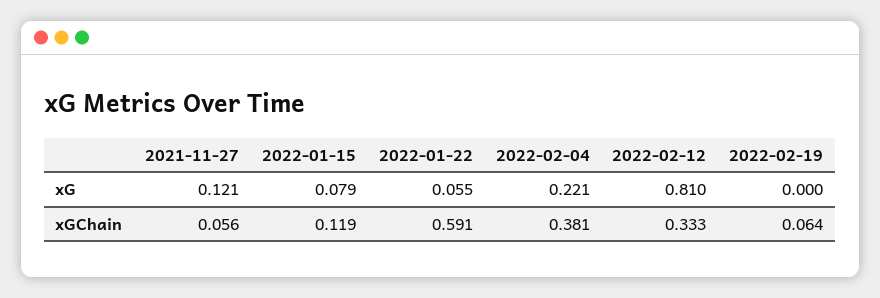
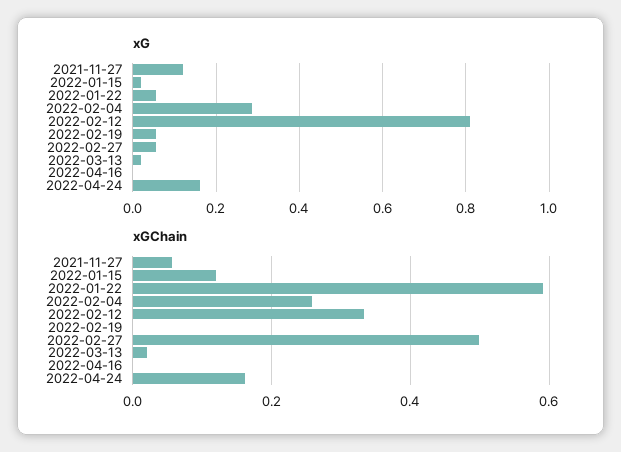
xG, 2022-01-15: 0.079 -> 0.02
xG, 2022-02-04: 0.221 -> 0.28
xG, 2022-02-19: 0 -> 0.06
xGChain, 2022-02-04: 0.381 -> 0.26
xGChain, 2022-02-19: 0.064 -> 0
xG, 2022-02-27: none -> 0.06
xG, 2022-03-13: none -> 0.02
xG, 2022-04-16: none -> 0
xG, 2022-04-24: none -> 0.16
xGChain, 2022-02-27: none -> 0.5
xGChain, 2022-03-13: none -> 0.02
xGChain, 2022-04-16: none -> 0
xGChain, 2022-04-24: none -> 0.16

